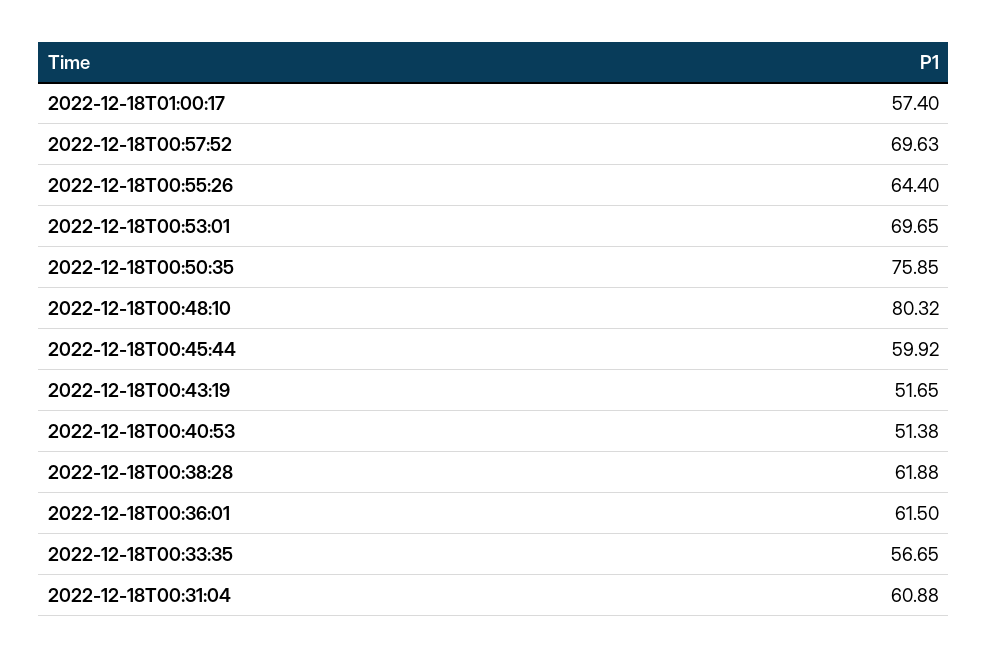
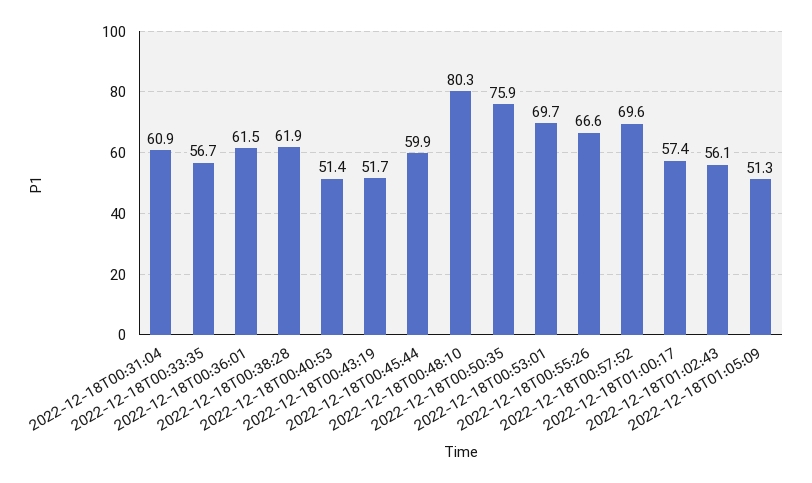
2022-12-18T00:55:26: 64.4 -> 66.6
2022-12-18T01:02:43: none -> 56.1
2022-12-18T01:05:09: none -> 51.3

